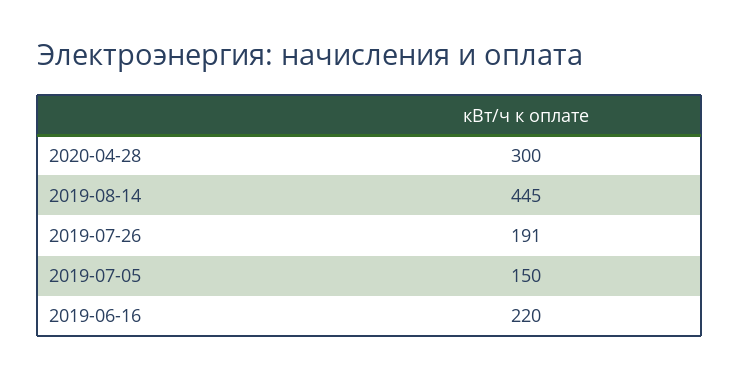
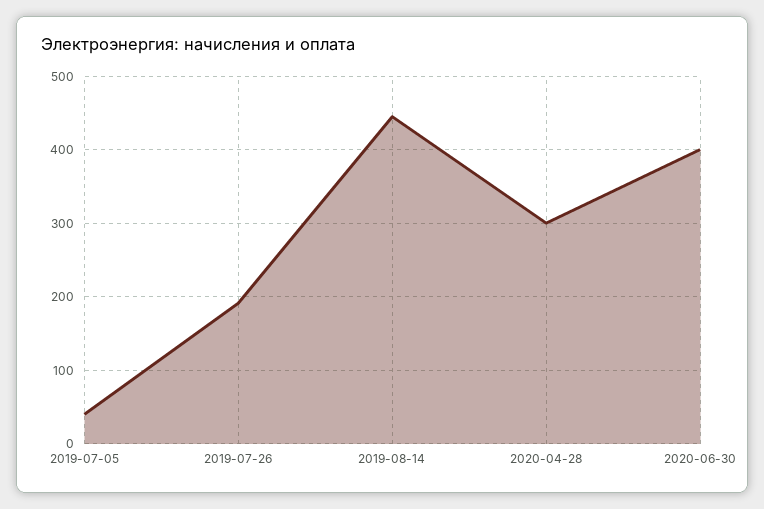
2019-07-05: 150 -> 40
2019-06-16: 220 -> none
2020-06-30: none -> 400

